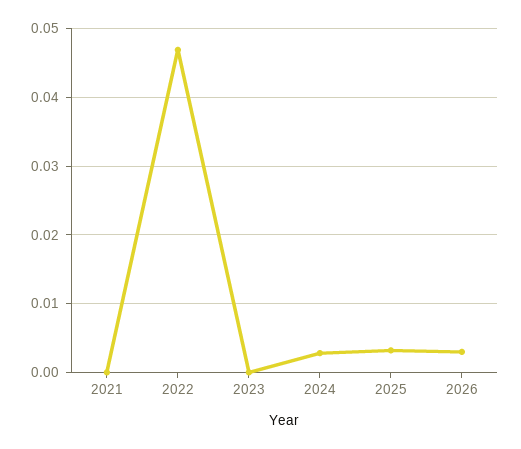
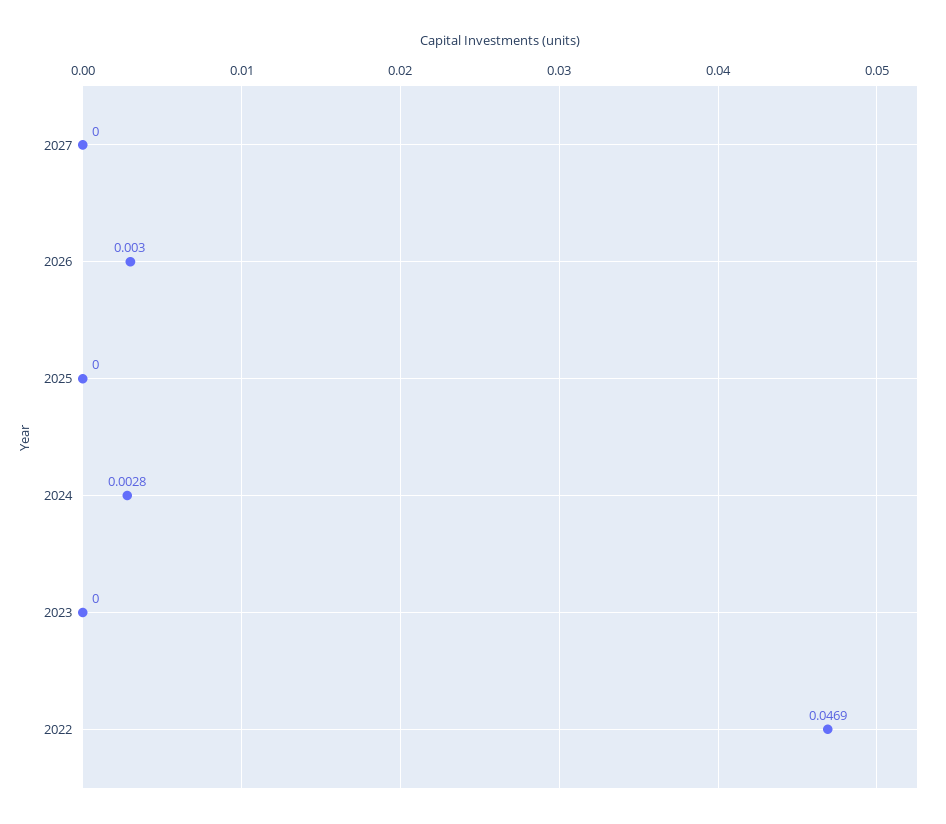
2021: 0 -> none
2025: 0.003 -> 0
2027: none -> 0

